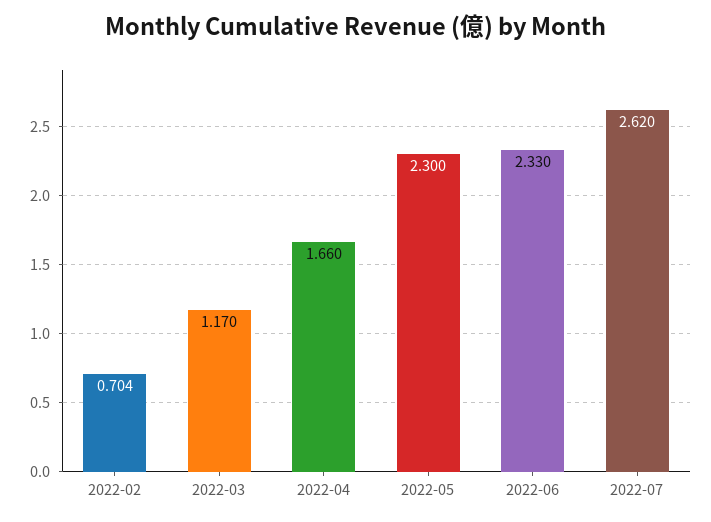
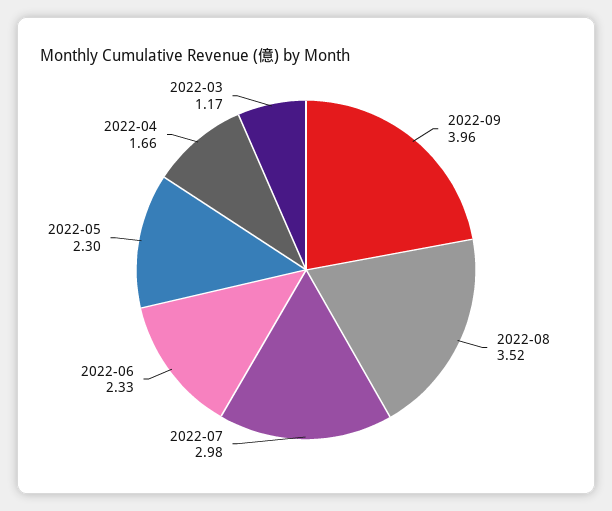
2022-02: 0.704 -> none
2022-07: 2.62 -> 2.98
2022-09: none -> 3.96
2022-08: none -> 3.52

